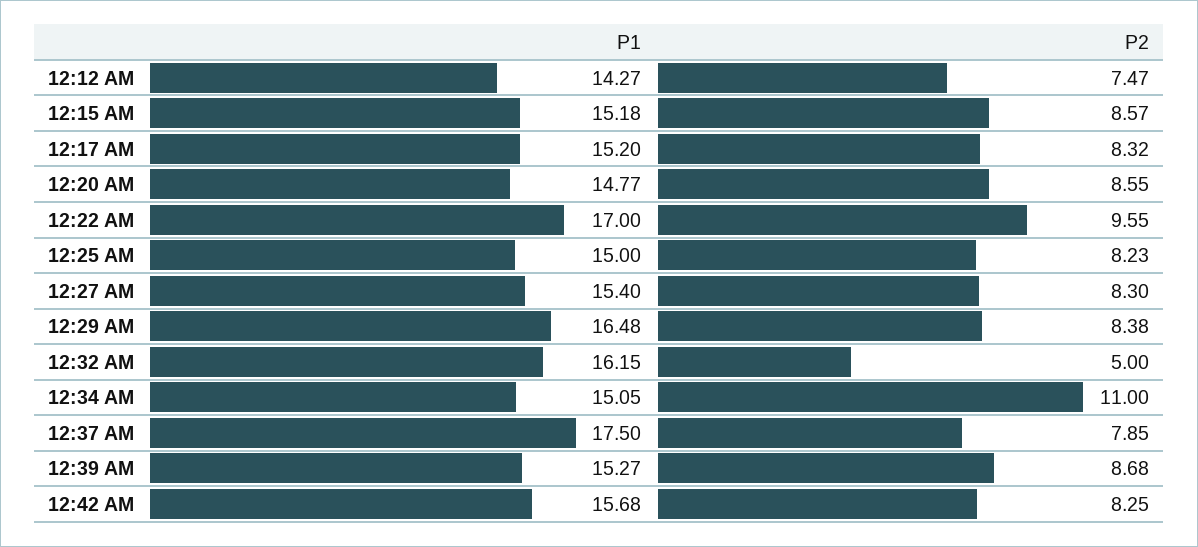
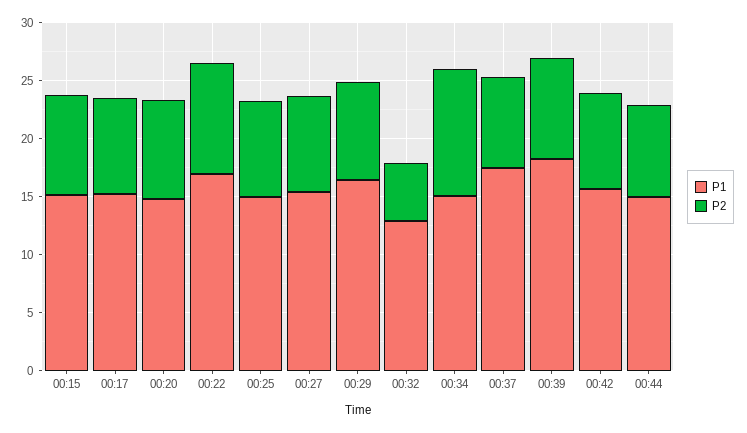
P1, 12:12 AM: 14.27 -> none
P2, 12:12 AM: 7.47 -> none
P1, 12:32 AM: 16.15 -> 13
P1, 12:39 AM: 15.27 -> 18
P1, 00:44: none -> 15
P2, 00:44: none -> 8

